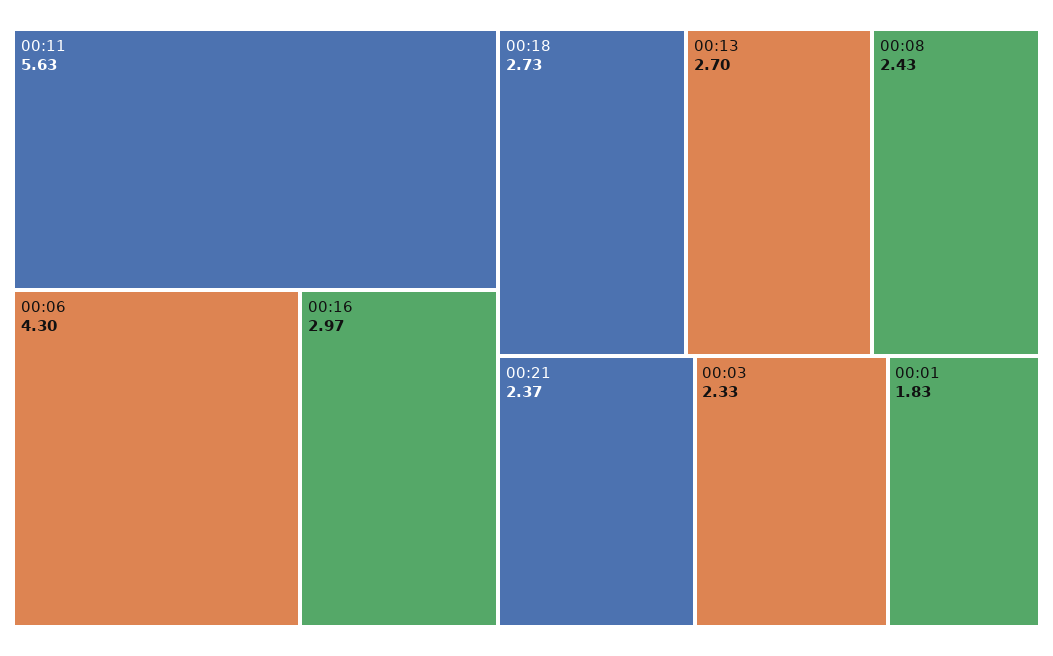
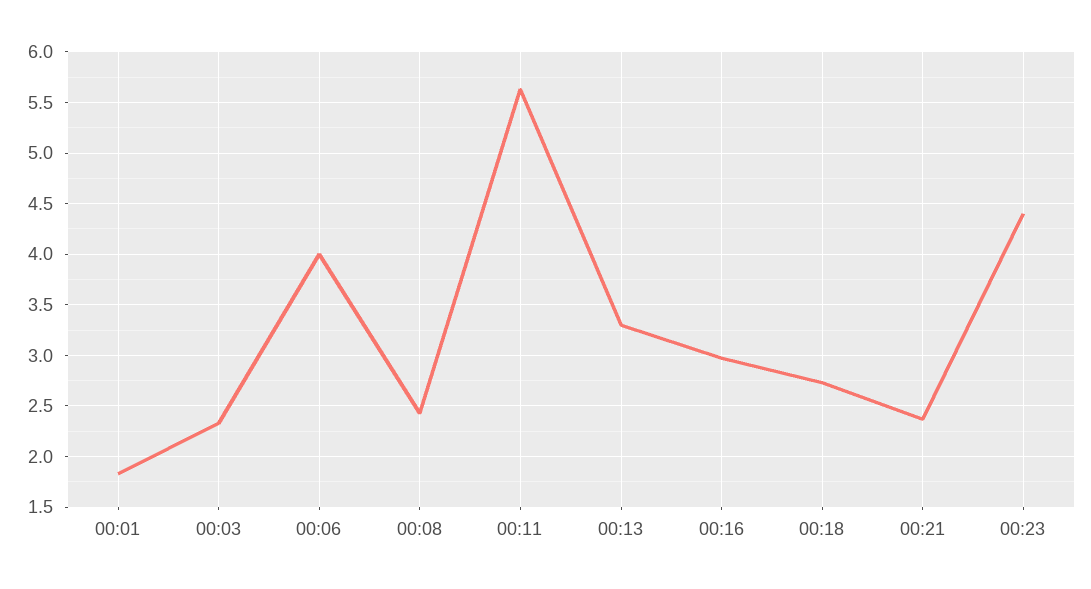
00:06: 4.3 -> 4
00:13: 2.7 -> 3.3
00:23: none -> 4.4

